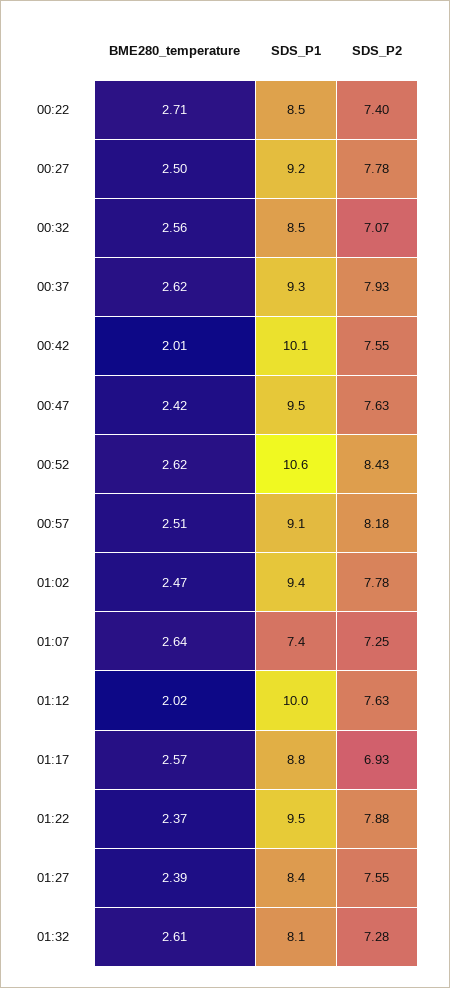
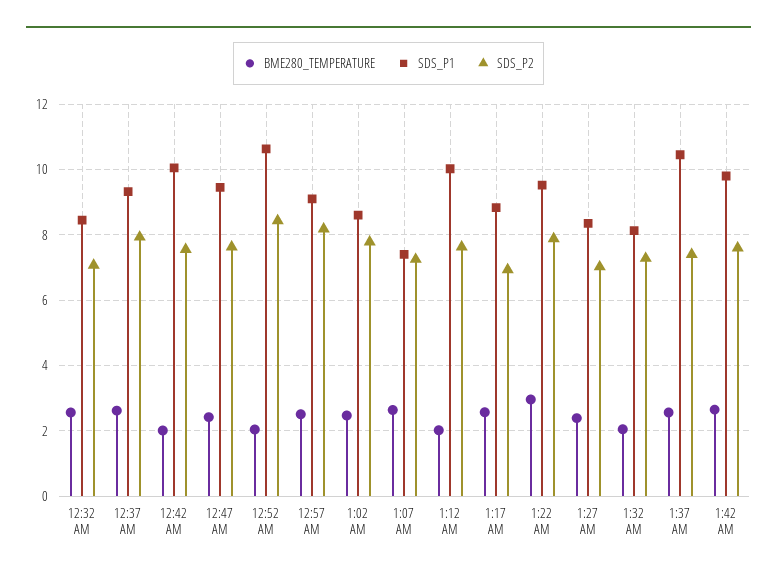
BME280_temperature, 00:22: 2.71 -> none
SDS_P1, 00:22: 8.5 -> none
SDS_P2, 00:22: 7.4 -> none
BME280_temperature, 00:27: 2.5 -> none
SDS_P1, 00:27: 9.2 -> none
SDS_P2, 00:27: 7.78 -> none
BME280_temperature, 00:52: 2.62 -> 2
SDS_P1, 01:02: 9.4 -> 8.6
BME280_temperature, 01:22: 2.37 -> 3
SDS_P2, 01:27: 7.55 -> 7
BME280_temperature, 01:32: 2.61 -> 2
BME280_temperature, 1:37 AM: none -> 2.6
SDS_P1, 1:37 AM: none -> 10.4
SDS_P2, 1:37 AM: none -> 7.4
BME280_temperature, 1:42 AM: none -> 2.6
SDS_P1, 1:42 AM: none -> 9.8
SDS_P2, 1:42 AM: none -> 7.6

